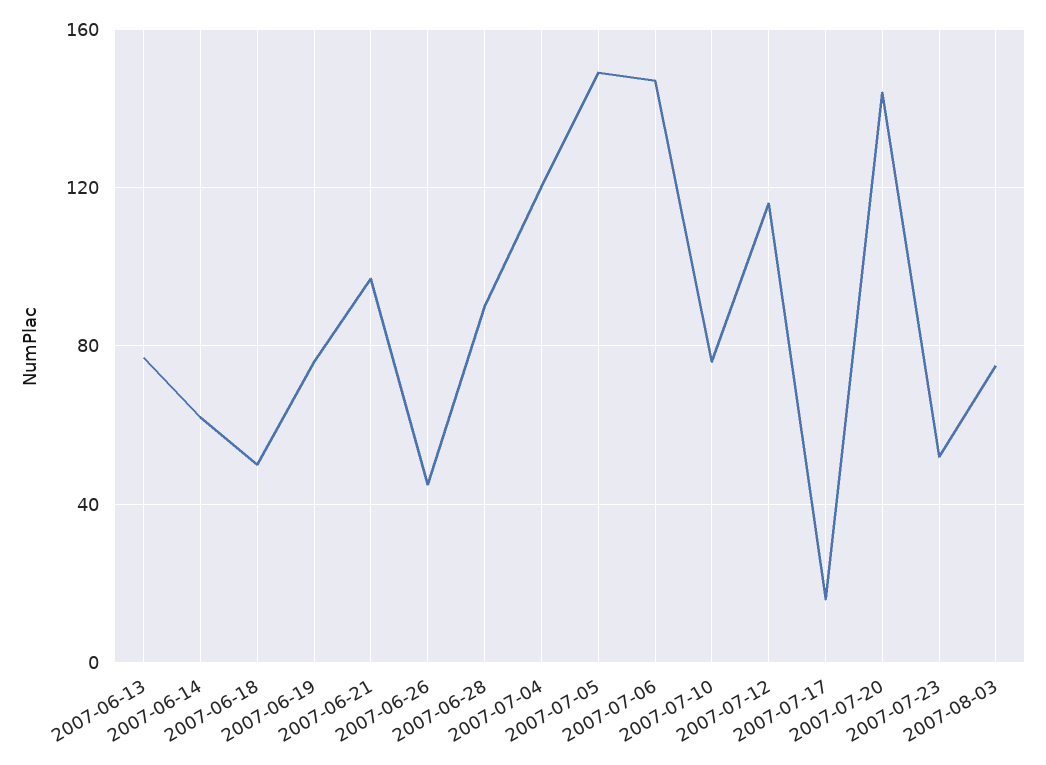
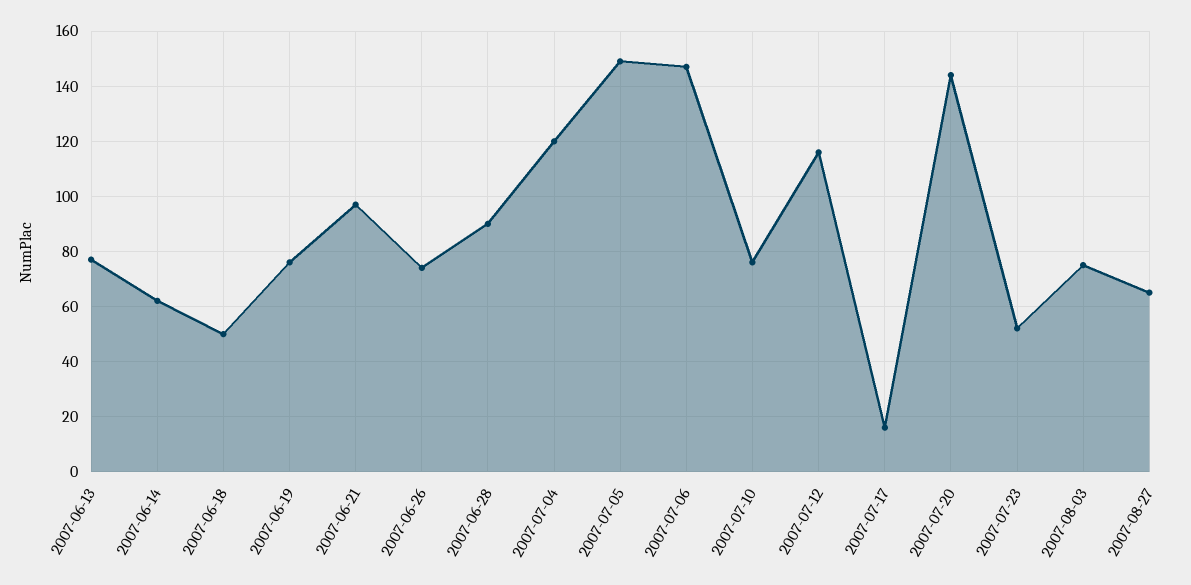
2007-06-26: 45 -> 75
2007-08-27: none -> 65

